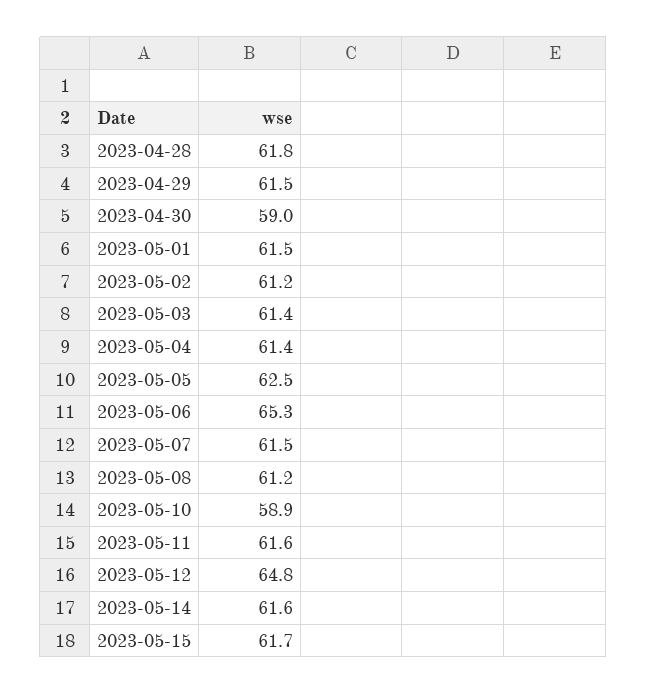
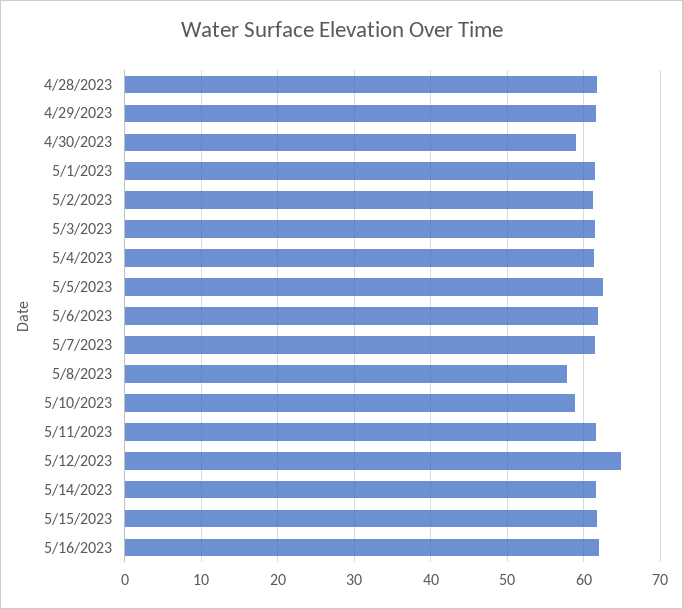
2023-05-06: 65.3 -> 62
2023-05-08: 61.2 -> 58
5/16/2023: none -> 62

